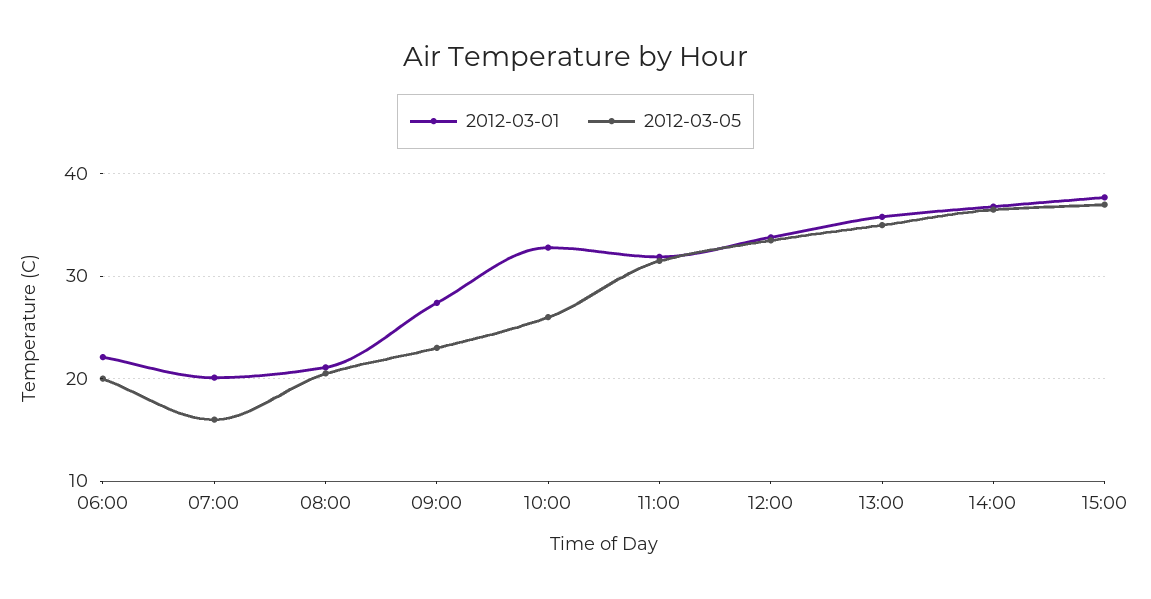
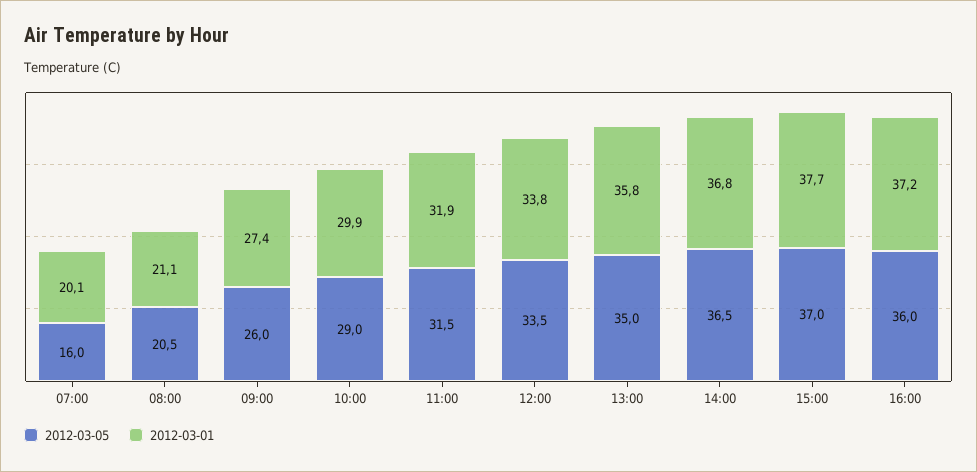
2012-03-01, 06:00: 22 -> none
2012-03-05, 06:00: 20 -> none
2012-03-05, 09:00: 23 -> 26
2012-03-01, 10:00: 33 -> 29.9
2012-03-05, 10:00: 26 -> 29
2012-03-05, 16:00: none -> 36
2012-03-01, 16:00: none -> 37.2

